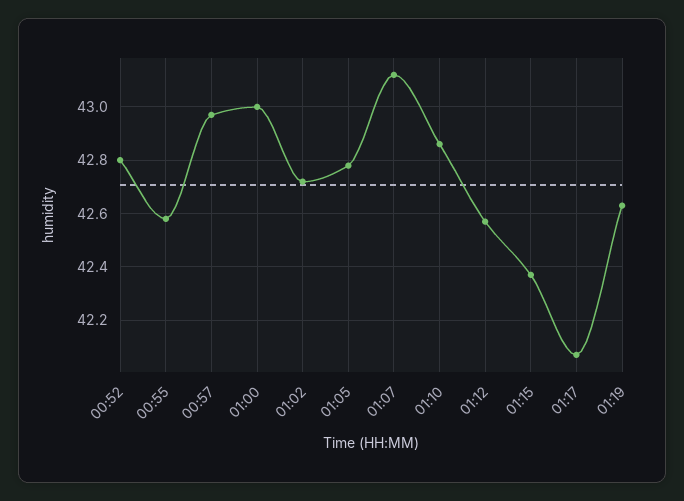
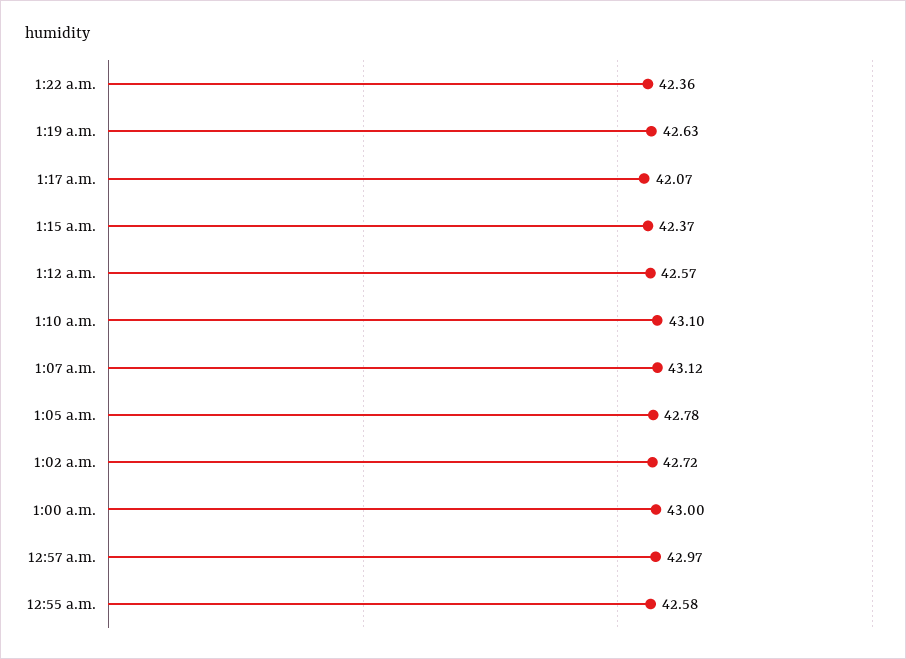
00:52: 42.8 -> none
01:10: 42.85 -> 43.1
1:22 a.m.: none -> 42.36

